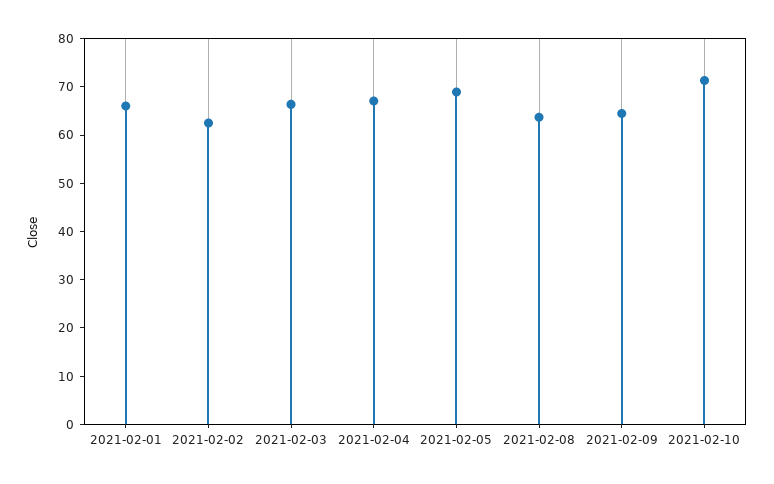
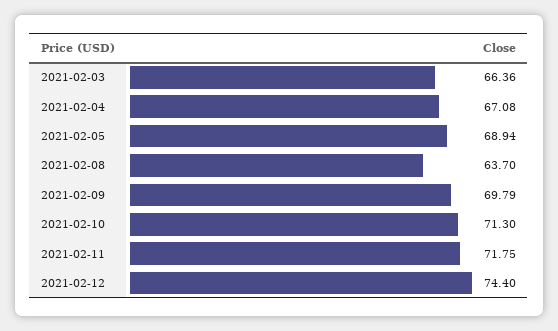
2021-02-01: 66 -> none
2021-02-02: 62 -> none
2021-02-09: 64 -> 69.79
2021-02-11: none -> 71.75
2021-02-12: none -> 74.4

